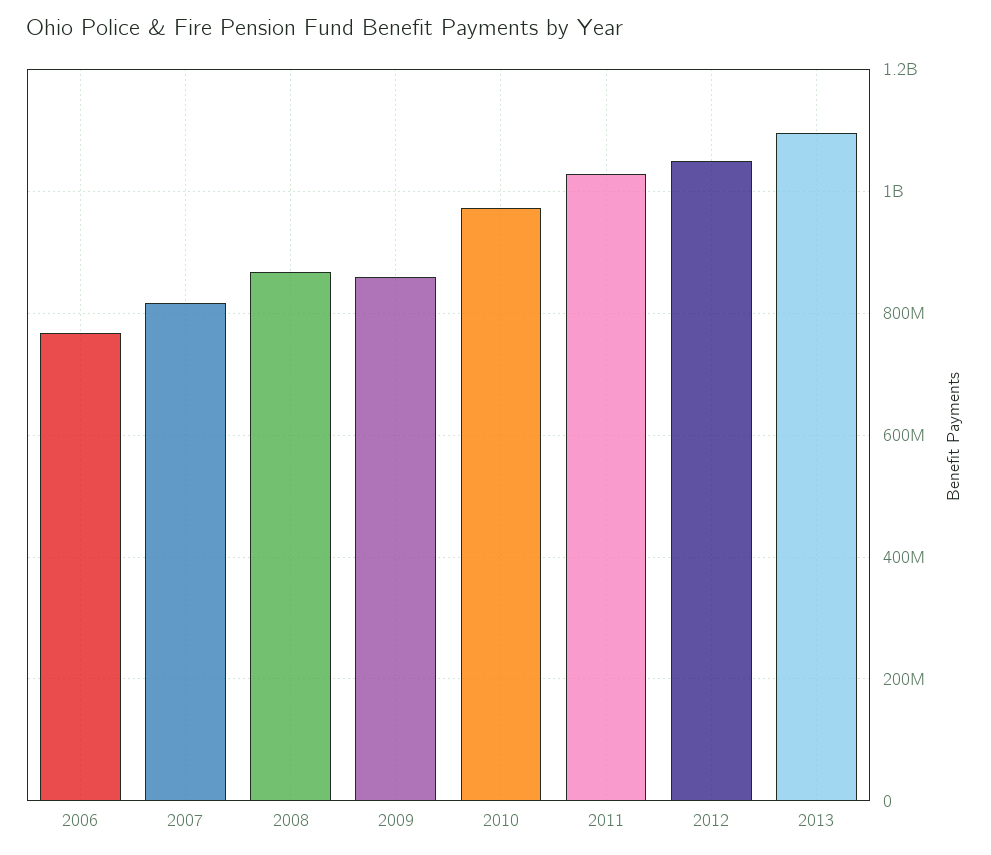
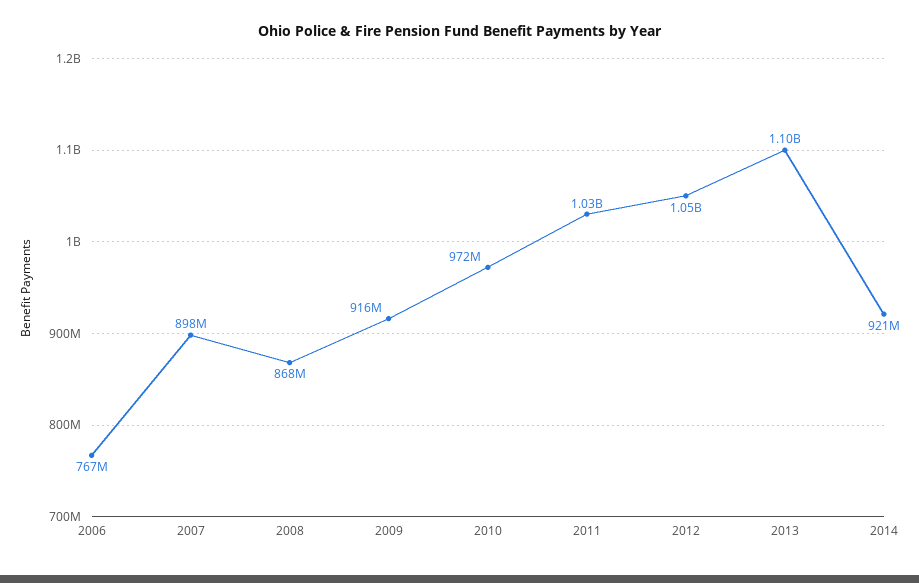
2007: 820000000 -> 898000000
2009: 860000000 -> 916000000
2014: none -> 921000000

